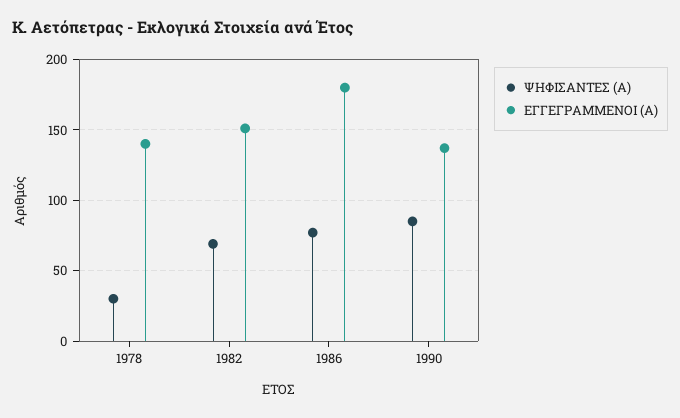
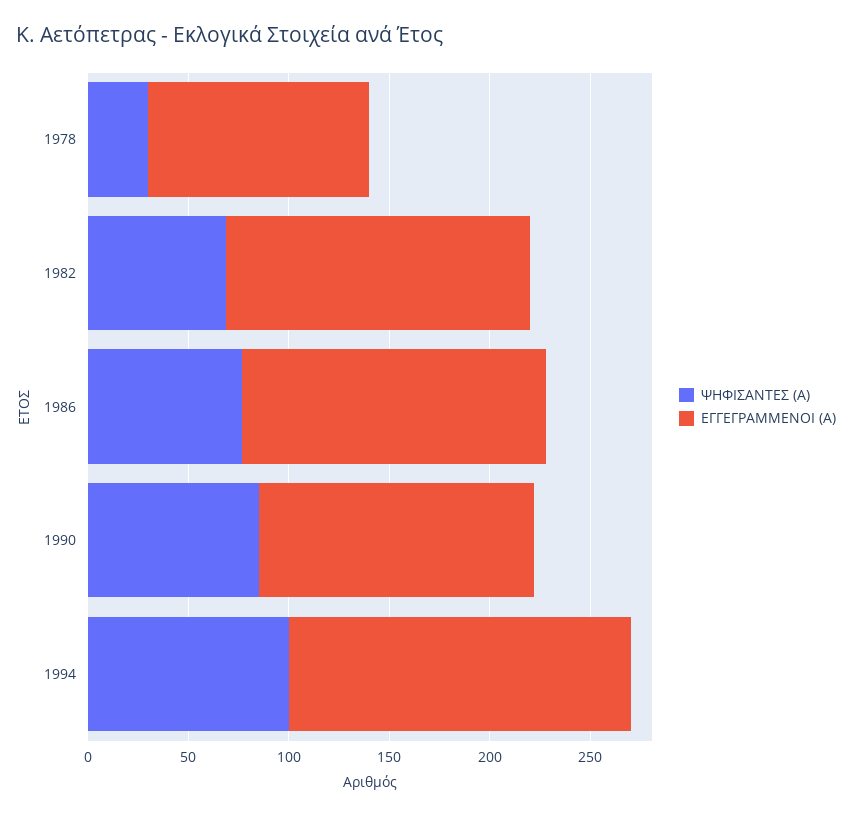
ΕΓΓΕΓΡΑΜΜΕΝΟΙ (Α), 1978: 140 -> 110
ΕΓΓΕΓΡΑΜΜΕΝΟΙ (Α), 1986: 180 -> 150
ΨΗΦΙΣΑΝΤΕΣ (Α), 1994: none -> 100
ΕΓΓΕΓΡΑΜΜΕΝΟΙ (Α), 1994: none -> 170

